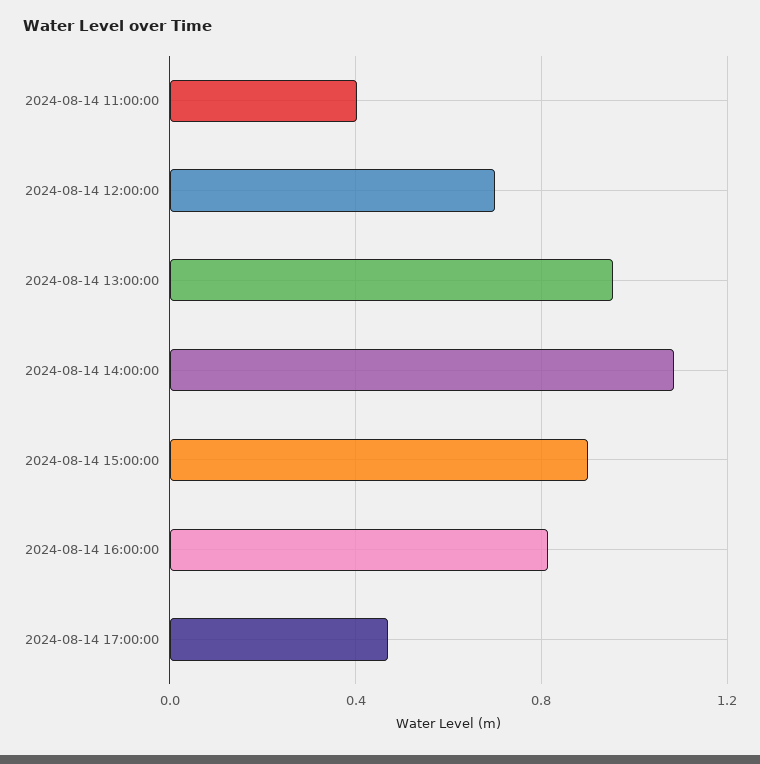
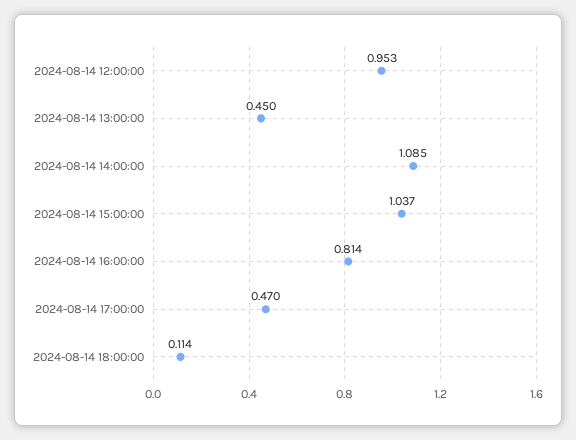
2024-08-14 11:00:00: 0.4 -> none
2024-08-14 12:00:00: 0.7 -> 0.953
2024-08-14 13:00:00: 0.95 -> 0.45
2024-08-14 15:00:00: 0.9 -> 1.037
2024-08-14 18:00:00: none -> 0.114

